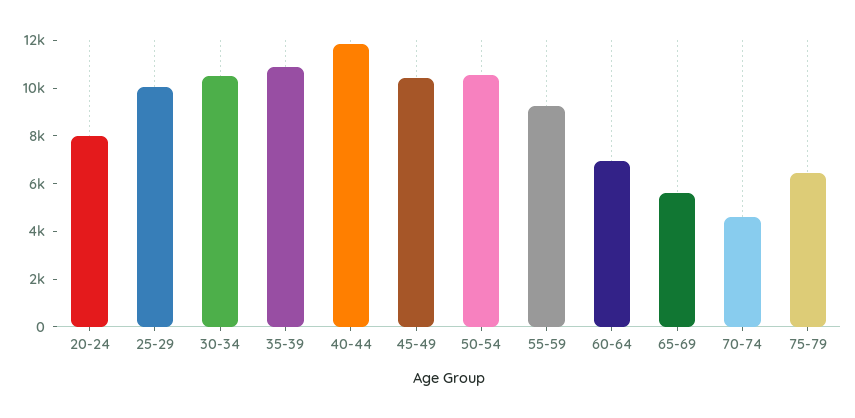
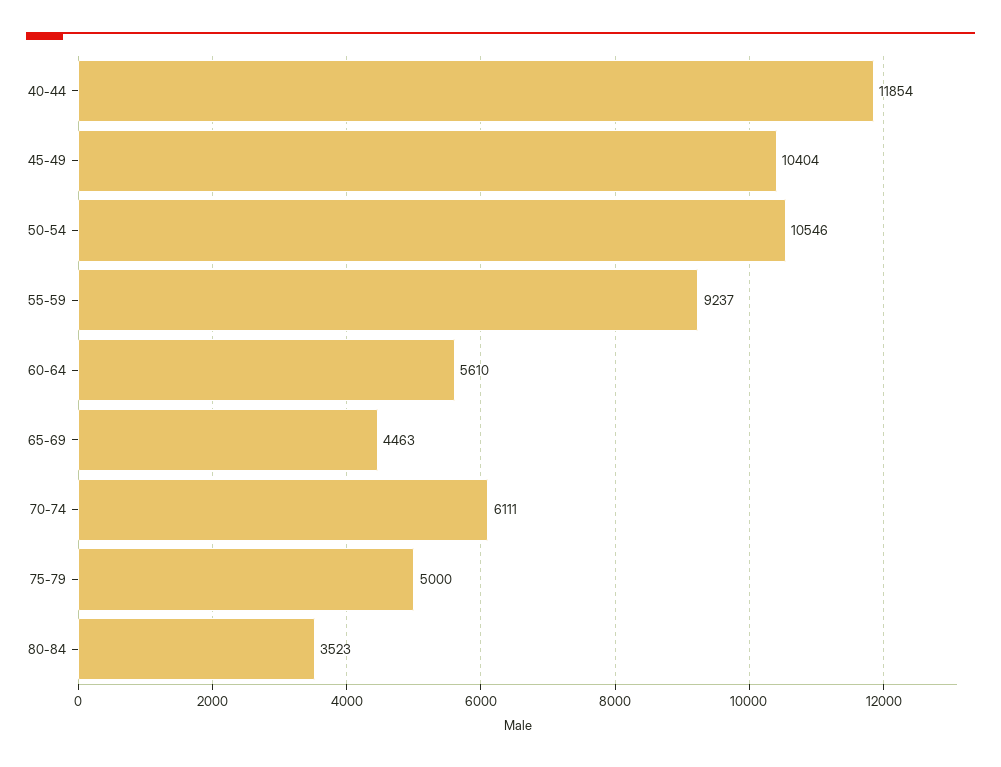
20-24: 8000 -> none
25-29: 10000 -> none
30-34: 10500 -> none
35-39: 11000 -> none
60-64: 7000 -> 5610
65-69: 5500 -> 4463
70-74: 4500 -> 6111
75-79: 6500 -> 5000
80-84: none -> 3523

